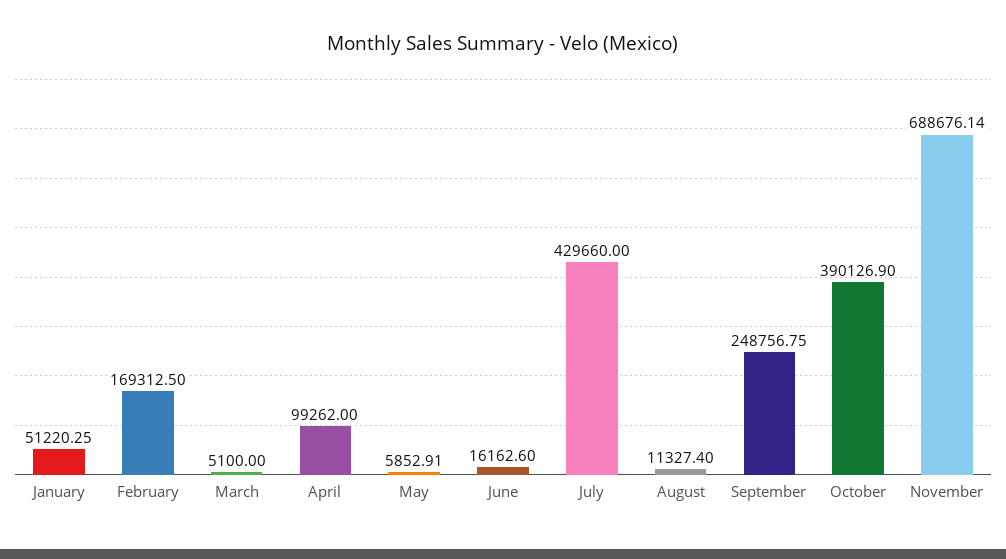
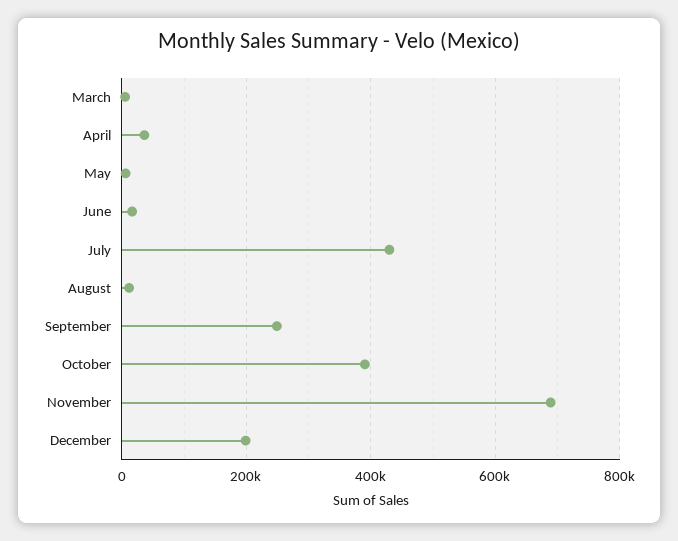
January: 51220.25 -> none
February: 169312.5 -> none
April: 99262 -> 40000
December: none -> 200000

